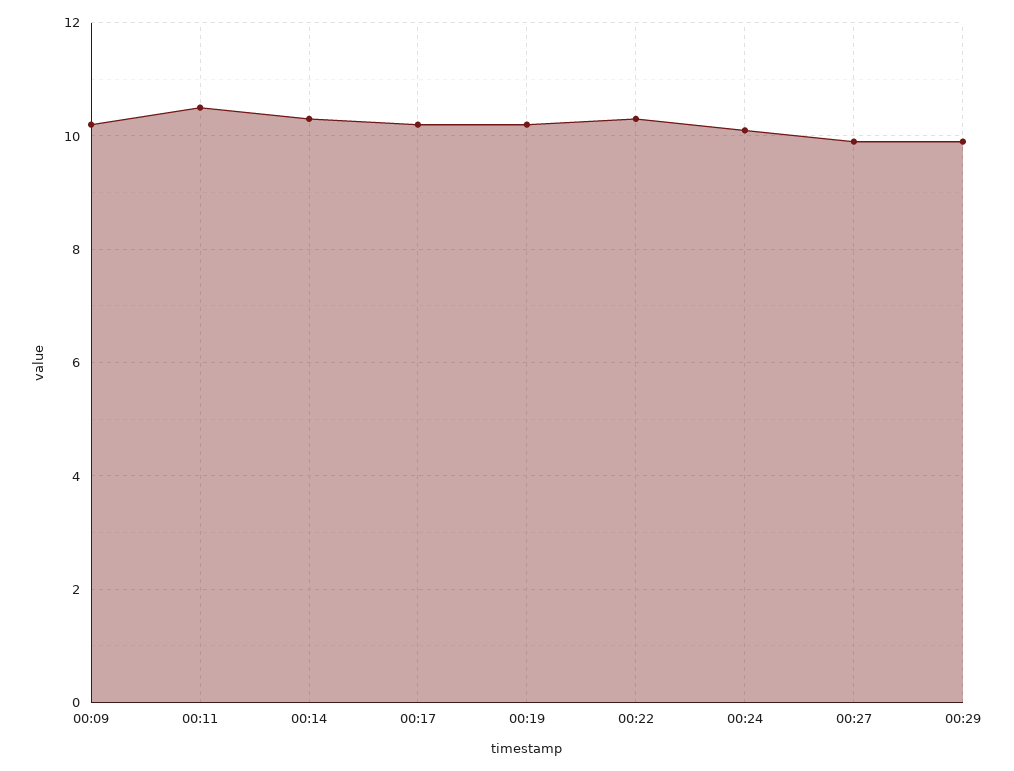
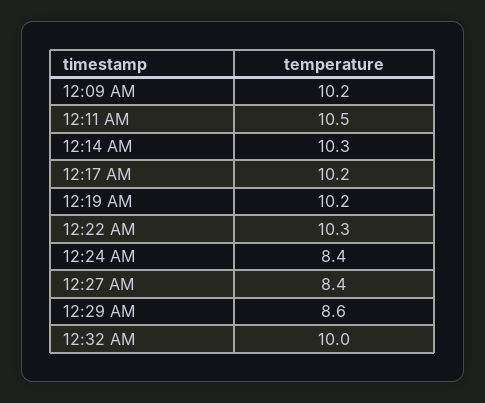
00:24: 10 -> 8.4
00:27: 10 -> 8.4
00:29: 10 -> 8.6
12:32 AM: none -> 10

